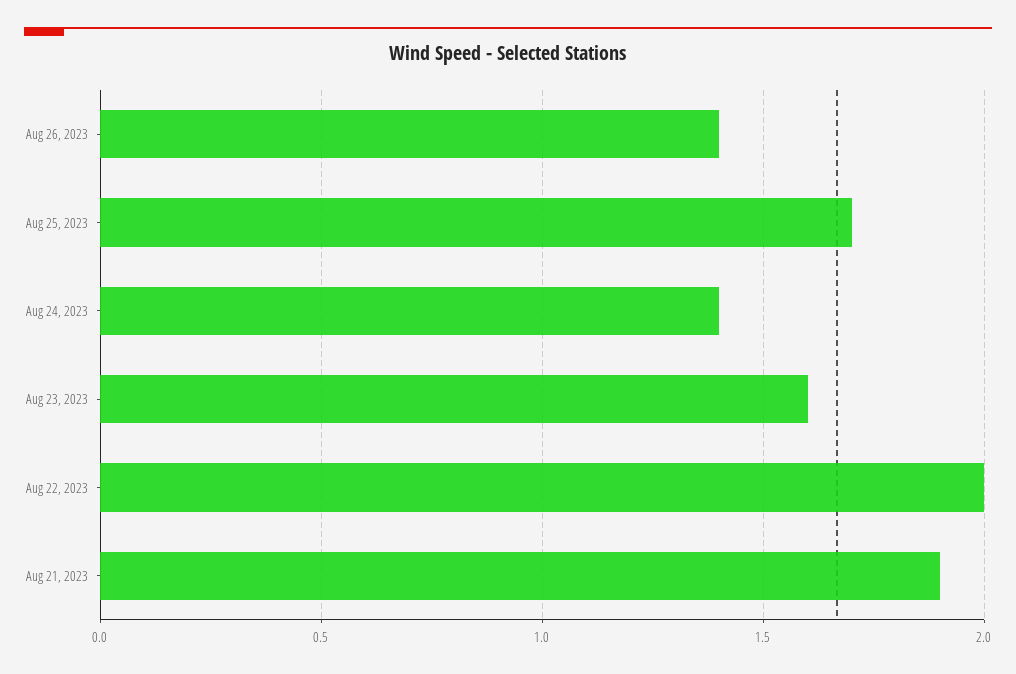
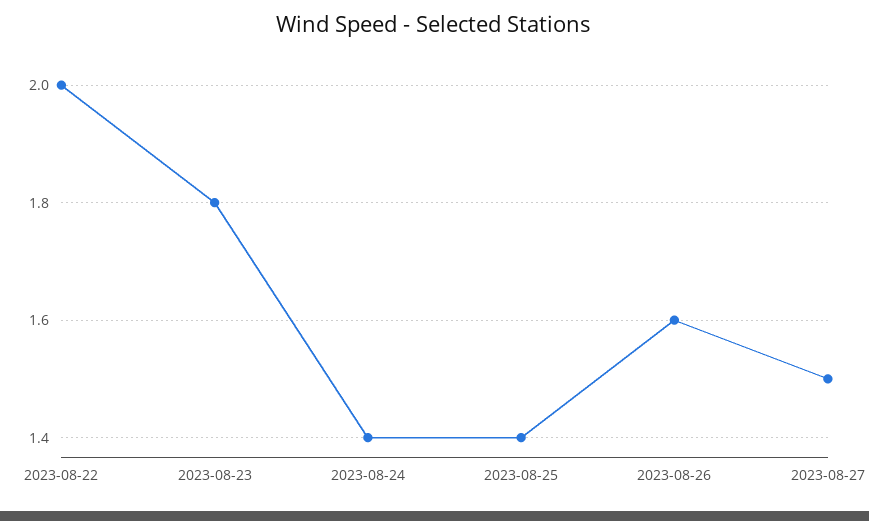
Aug 26, 2023: 1.4 -> 1.6
Aug 25, 2023: 1.7 -> 1.4
Aug 23, 2023: 1.6 -> 1.8
Aug 21, 2023: 1.9 -> none
2023-08-27: none -> 1.5

